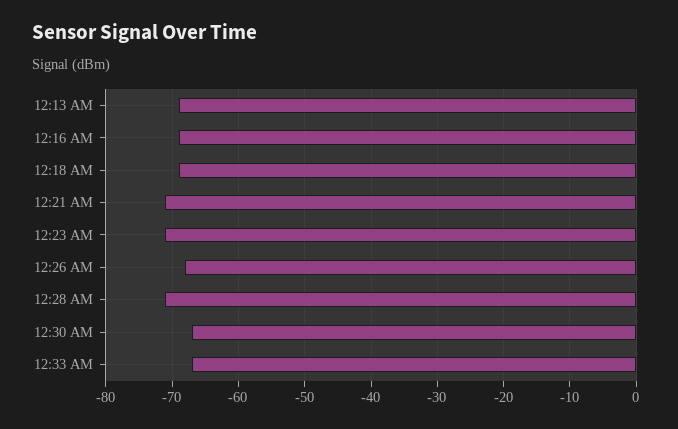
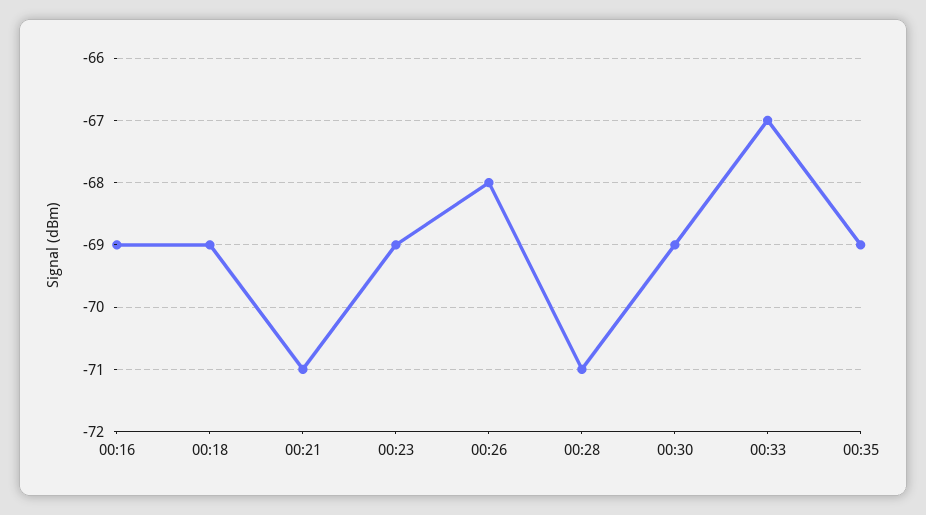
12:13 AM: -69 -> none
12:23 AM: -71 -> -69
12:30 AM: -67 -> -69
00:35: none -> -69

